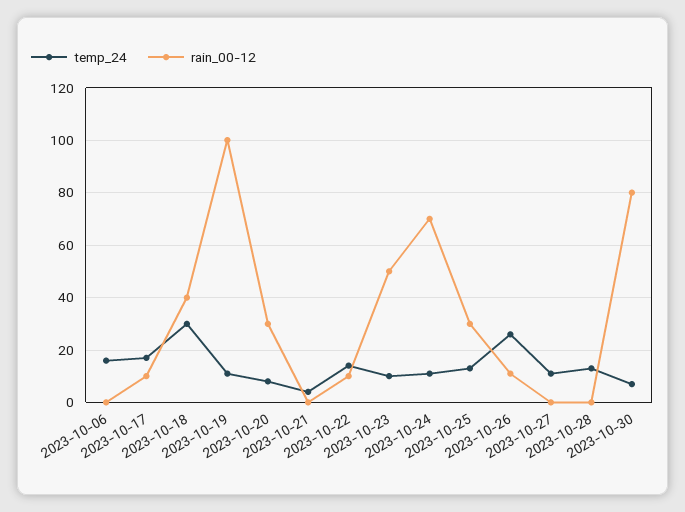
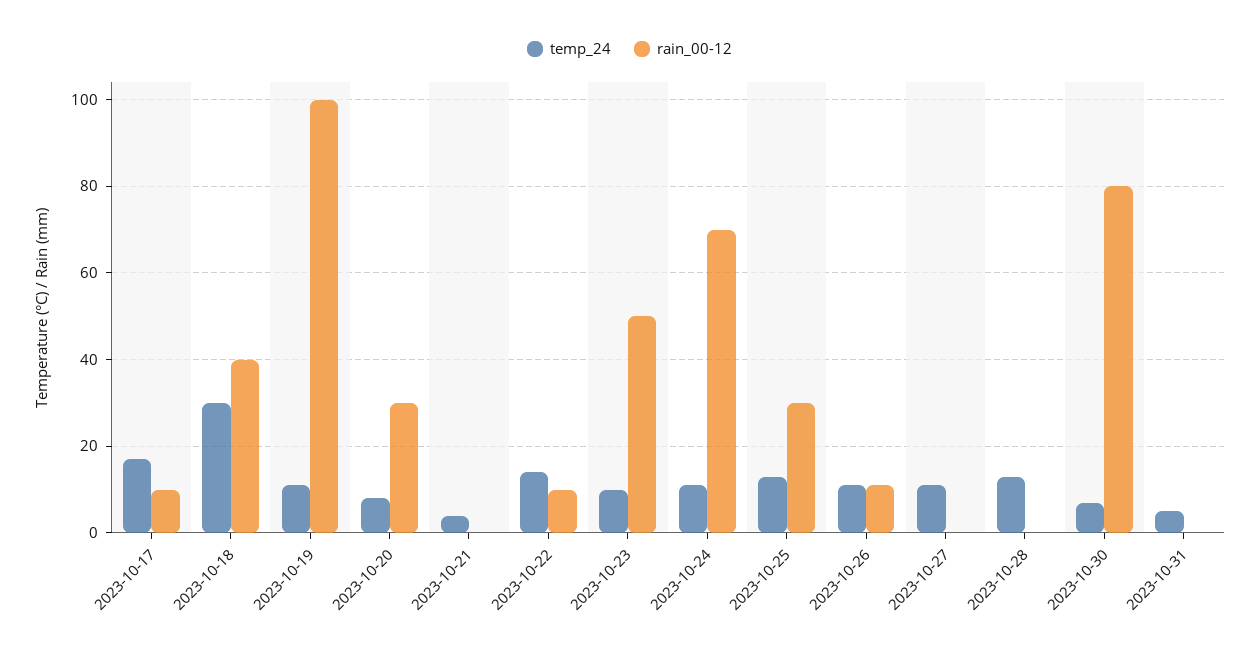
temp_24, 2023-10-06: 15 -> none
rain_00-12, 2023-10-06: 0 -> none
temp_24, 2023-10-26: 25 -> 10
temp_24, 2023-10-31: none -> 5
rain_00-12, 2023-10-31: none -> 0

